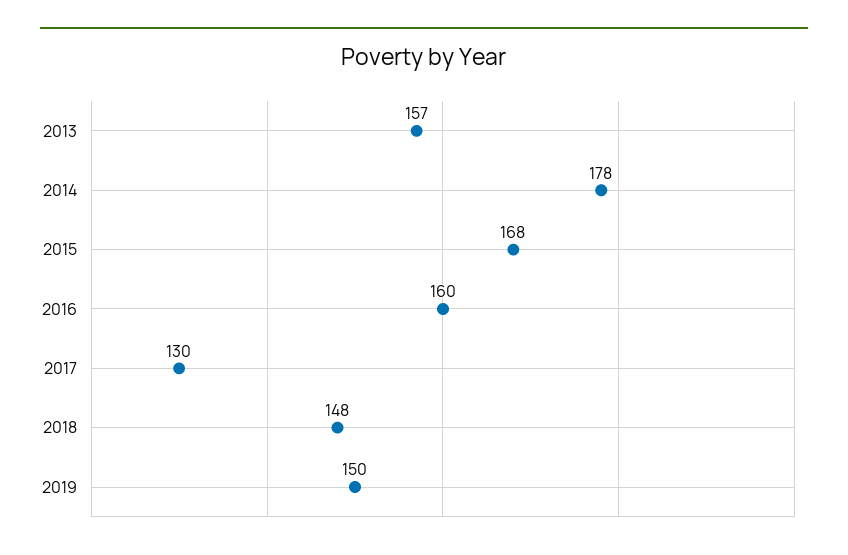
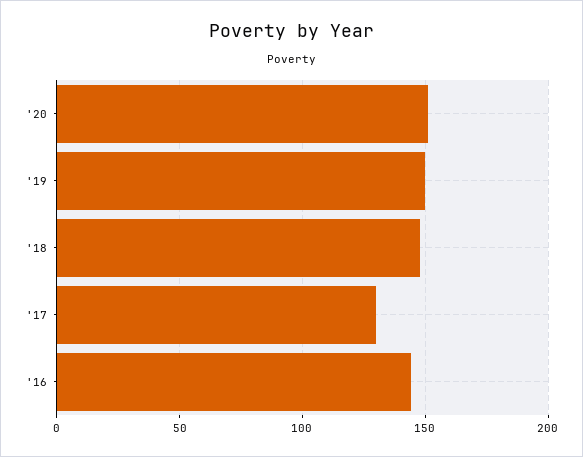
2013: 157 -> none
2014: 178 -> none
2015: 168 -> none
2016: 160 -> 145
'20: none -> 150

